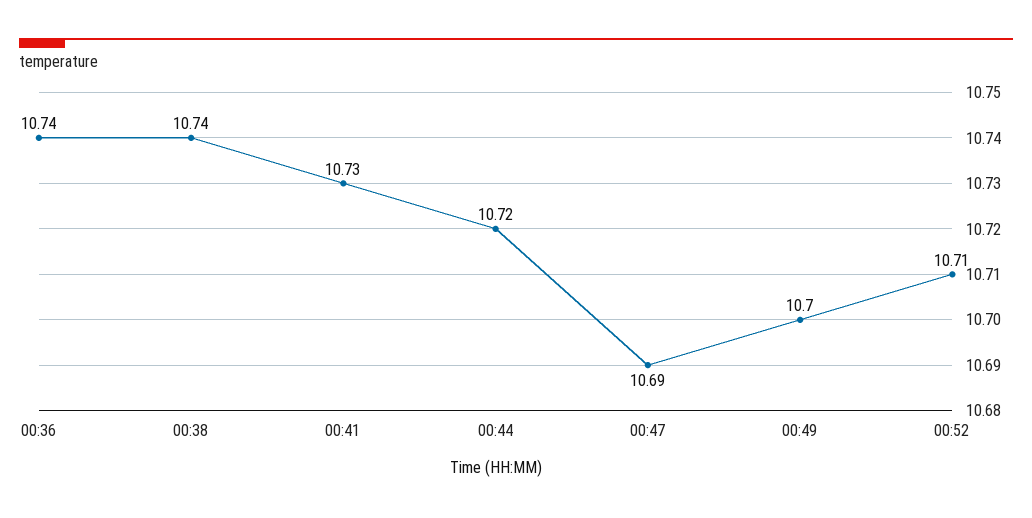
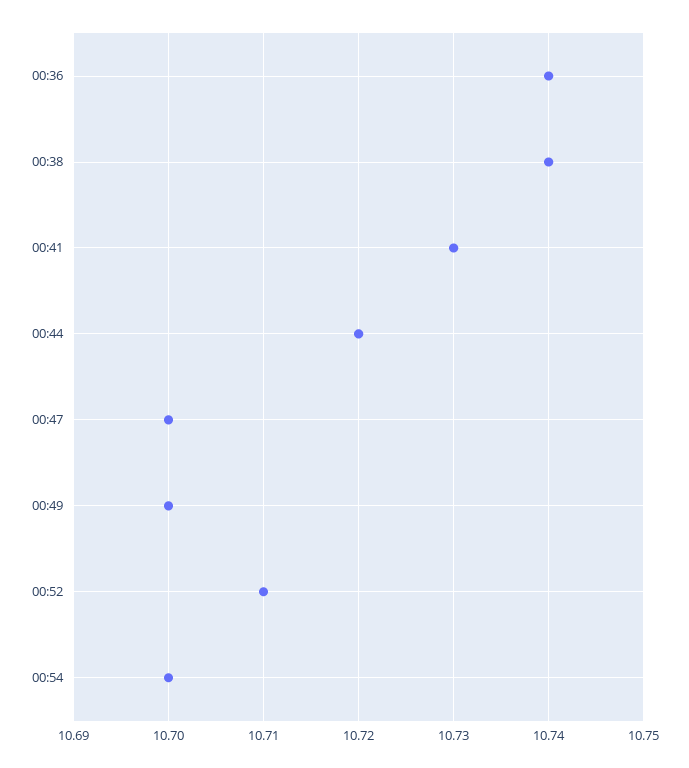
00:47: 10.69 -> 10.7
00:54: none -> 10.7

